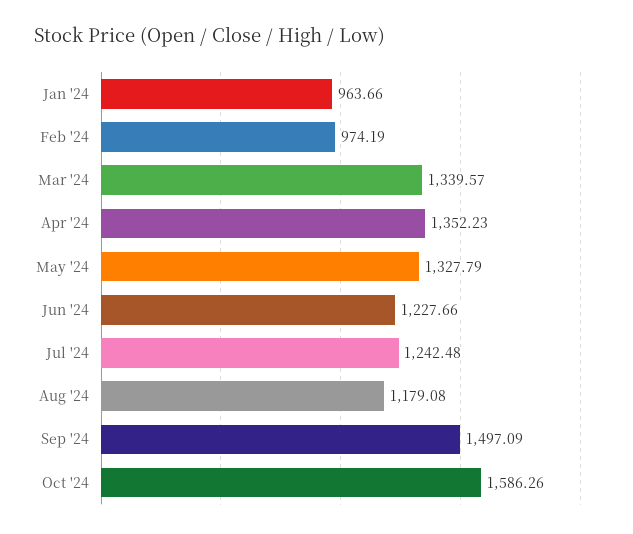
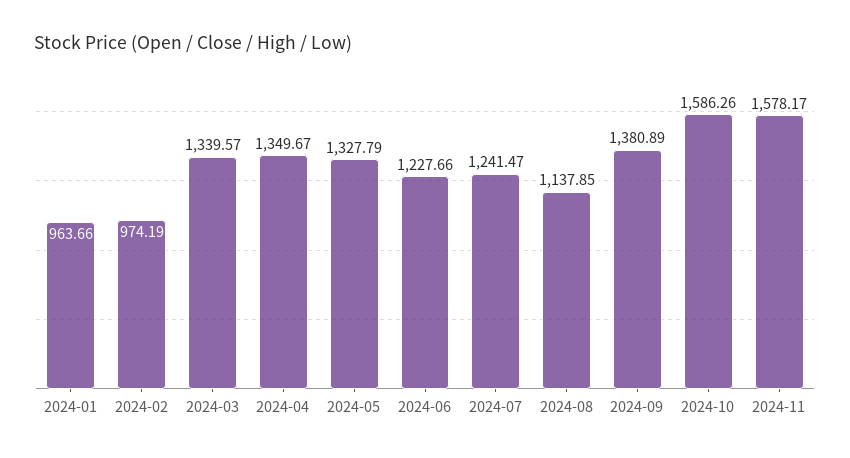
Apr '24: 1352.23 -> 1349.67
Jul '24: 1242.48 -> 1241.47
Aug '24: 1179.08 -> 1137.85
Sep '24: 1497.09 -> 1380.89
2024-11: none -> 1578.17

